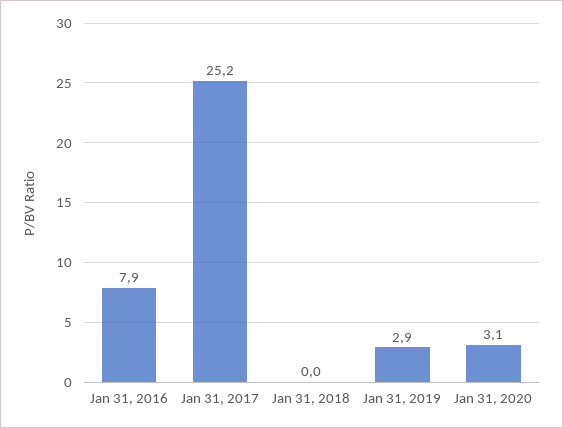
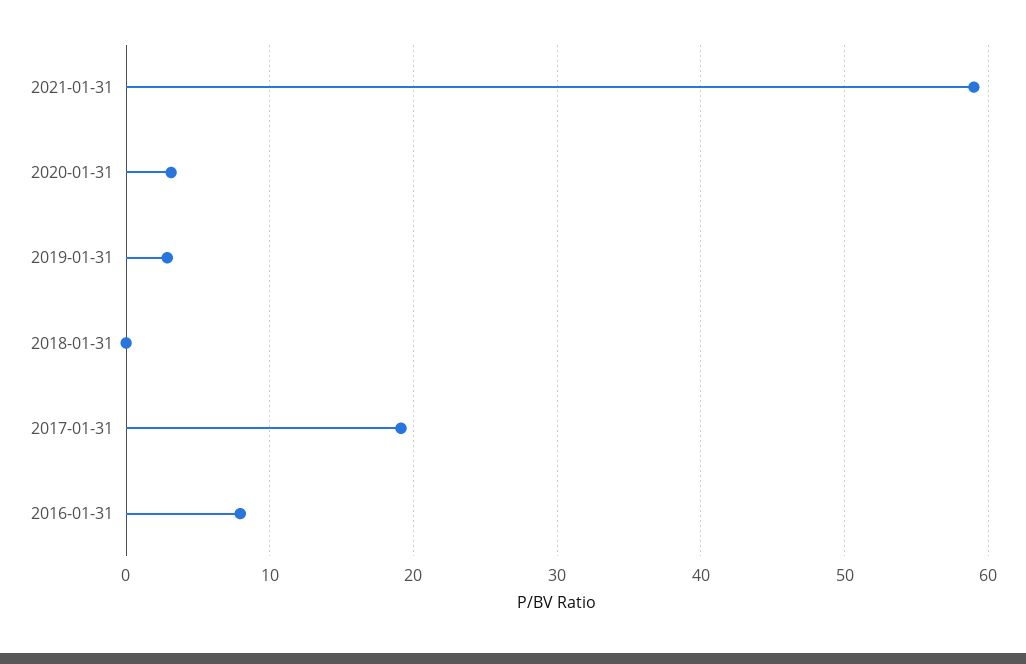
Jan 31, 2017: 25.2 -> 19
2021-01-31: none -> 59

